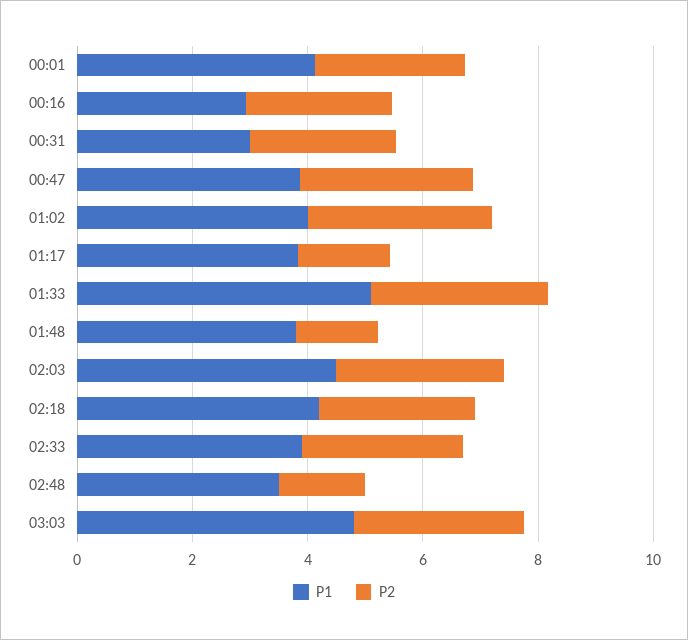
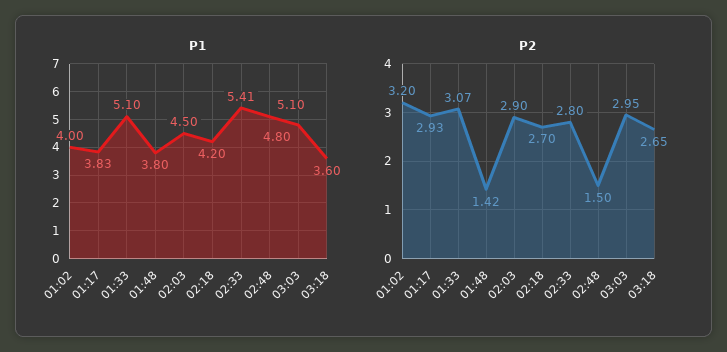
P1, 00:01: 4 -> none
P2, 00:01: 2.5 -> none
P1, 00:16: 3 -> none
P2, 00:16: 2.5 -> none
P1, 00:31: 3 -> none
P2, 00:31: 2.5 -> none
P1, 00:47: 4 -> none
P2, 00:47: 3 -> none
P2, 01:17: 1.5 -> 2.93
P1, 02:33: 4 -> 5.41
P1, 02:48: 3.5 -> 5.1
P1, 03:18: none -> 3.6
P2, 03:18: none -> 2.65

